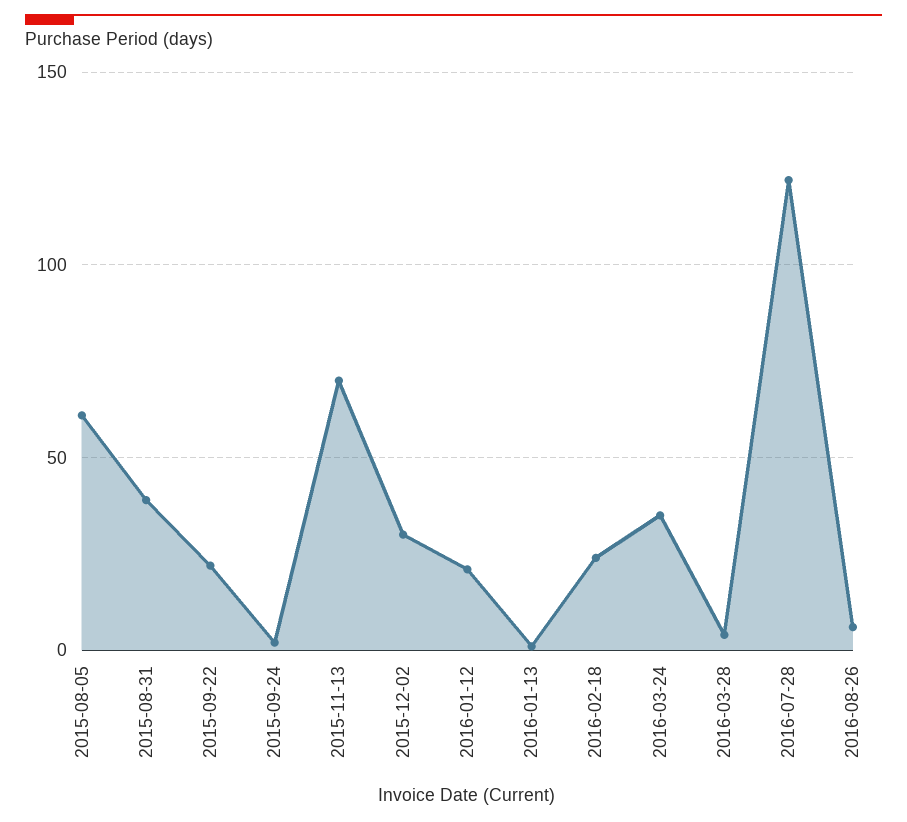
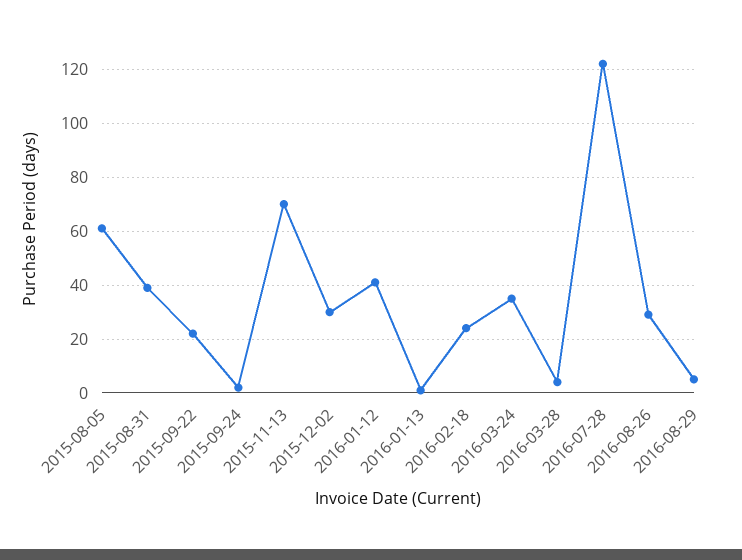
2016-01-12: 20 -> 40
2016-08-26: 5 -> 30
2016-08-29: none -> 5

